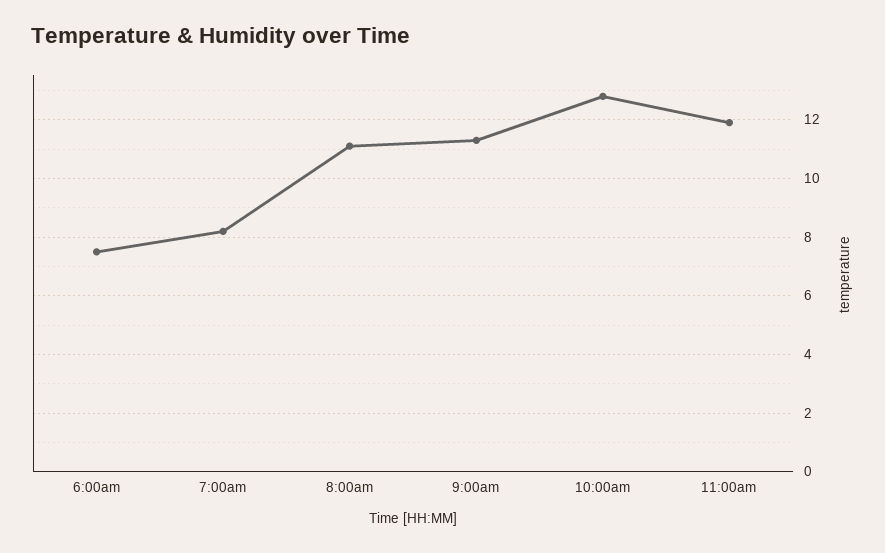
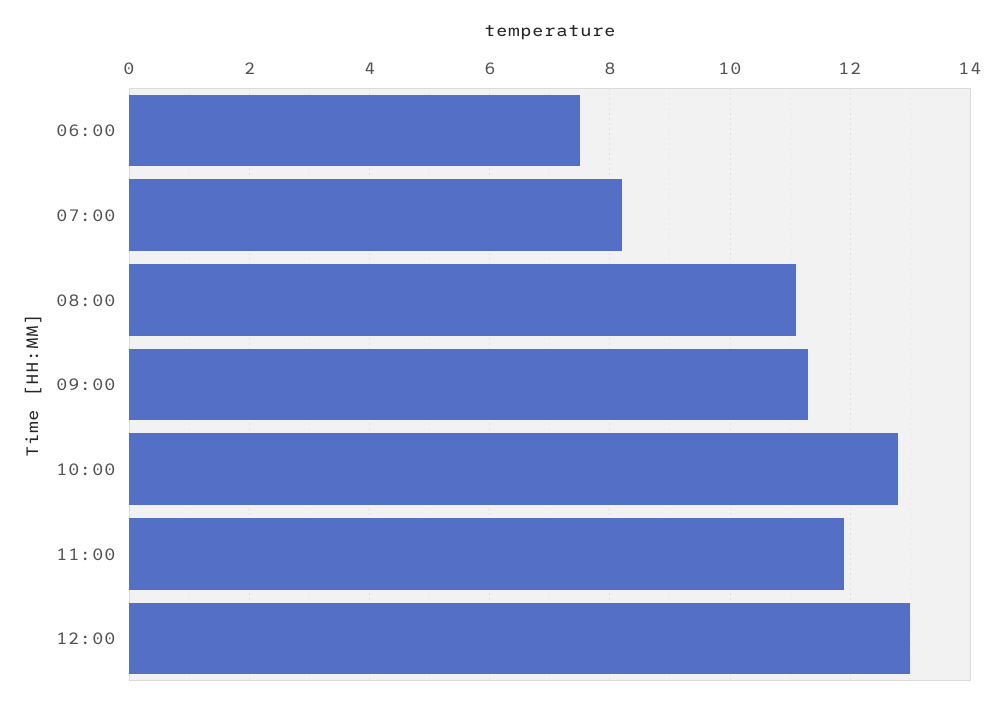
12:00: none -> 13

